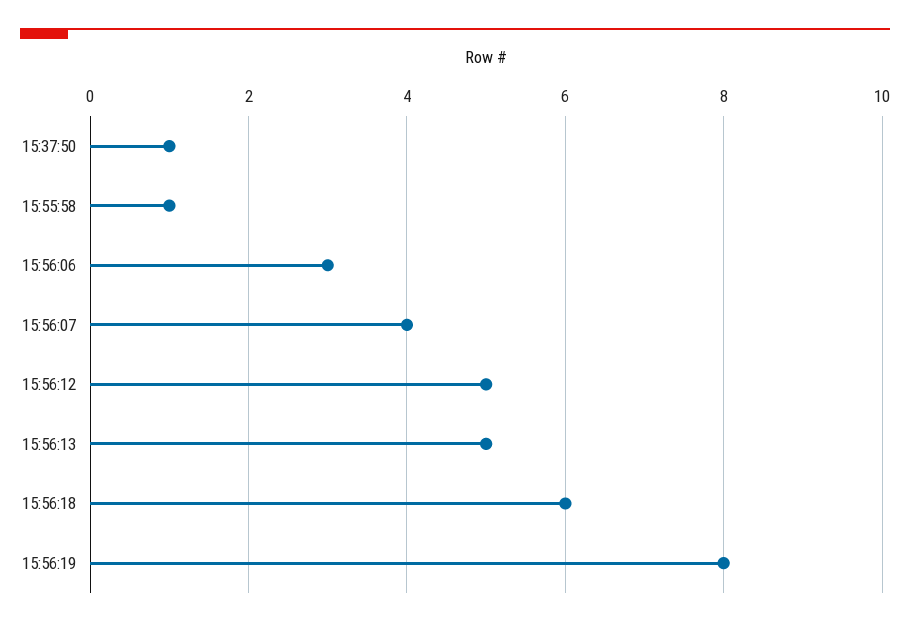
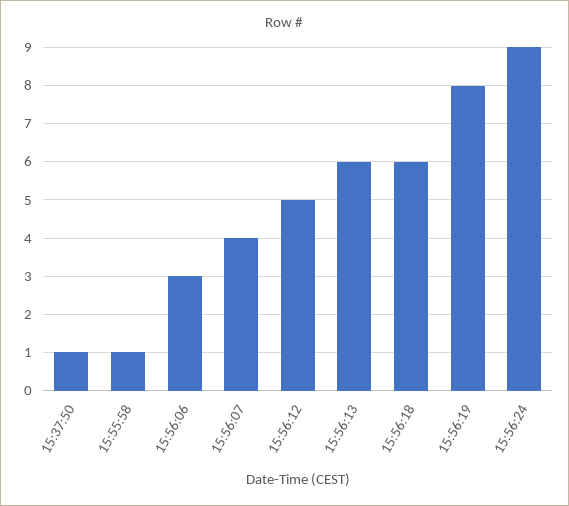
15:56:13: 5 -> 6
15:56:24: none -> 9

